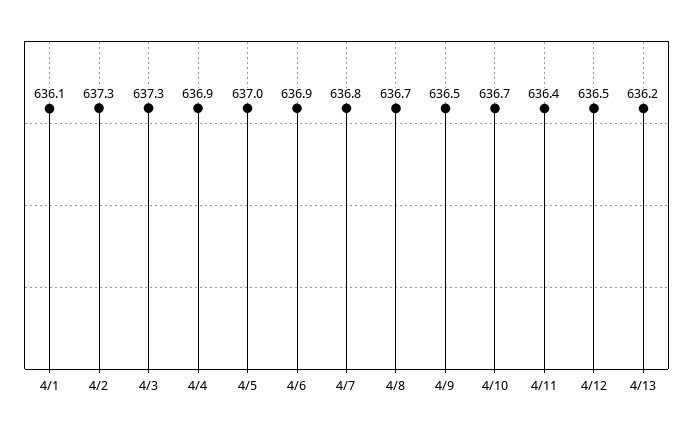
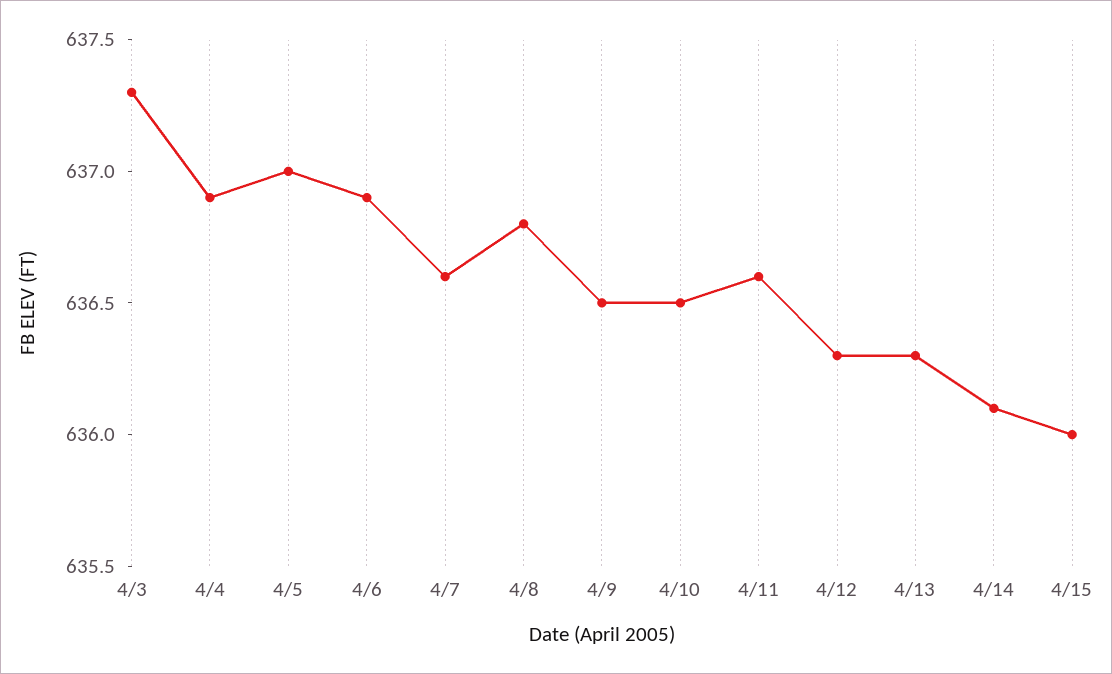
4/1: 636.1 -> none
4/2: 637.3 -> none
4/7: 636.8 -> 636.6
4/8: 636.7 -> 636.8
4/10: 636.7 -> 636.5
4/11: 636.4 -> 636.6
4/12: 636.5 -> 636.3
4/13: 636.2 -> 636.3
4/14: none -> 636.1
4/15: none -> 636

